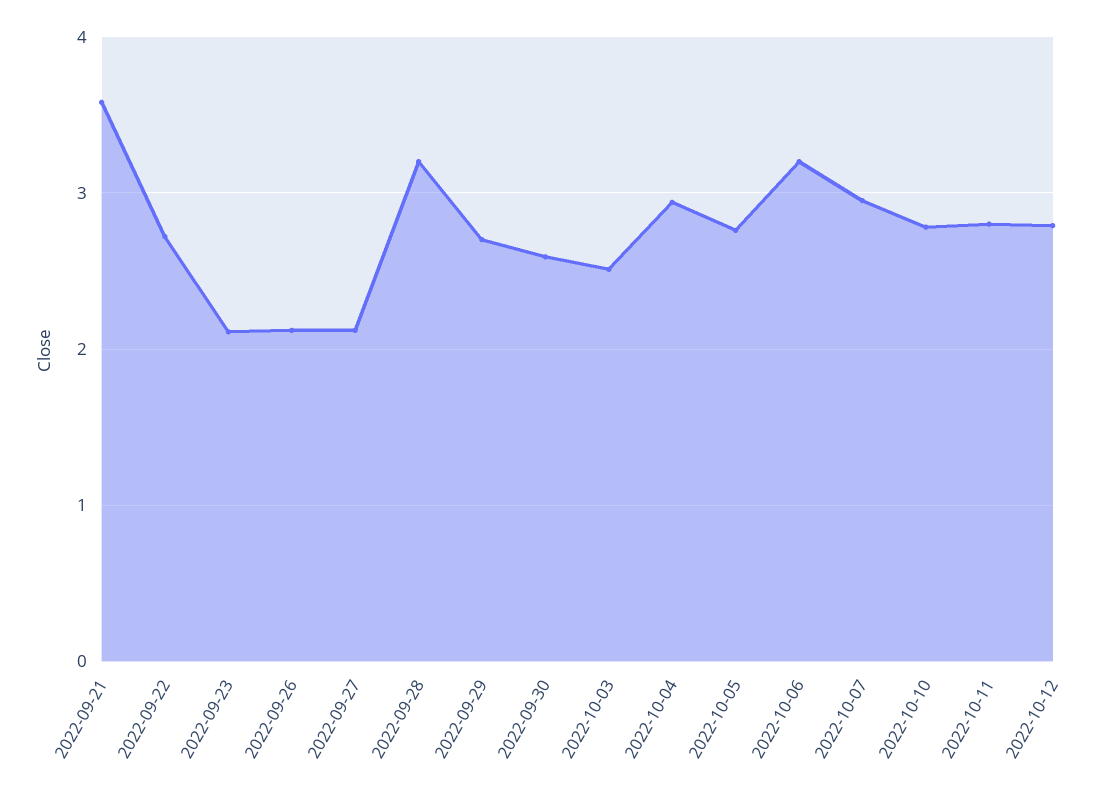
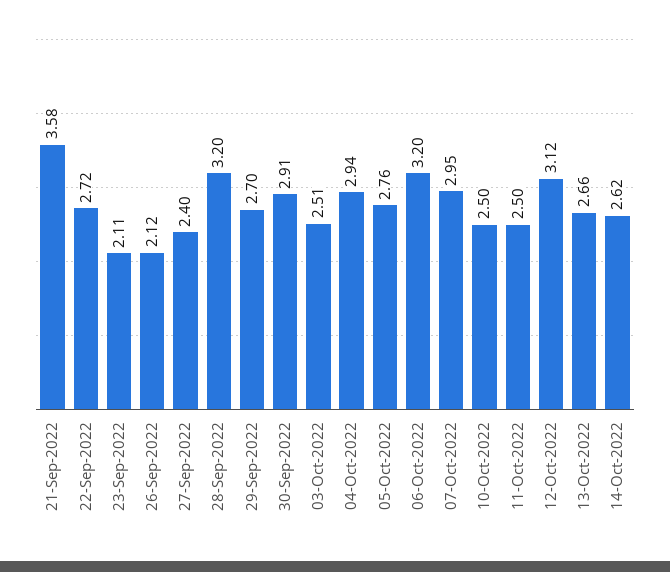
2022-09-27: 2.1 -> 2.4
2022-09-30: 2.6 -> 2.91
2022-10-10: 2.8 -> 2.5
2022-10-11: 2.8 -> 2.5
2022-10-12: 2.8 -> 3.12
13-Oct-2022: none -> 2.66
14-Oct-2022: none -> 2.62

